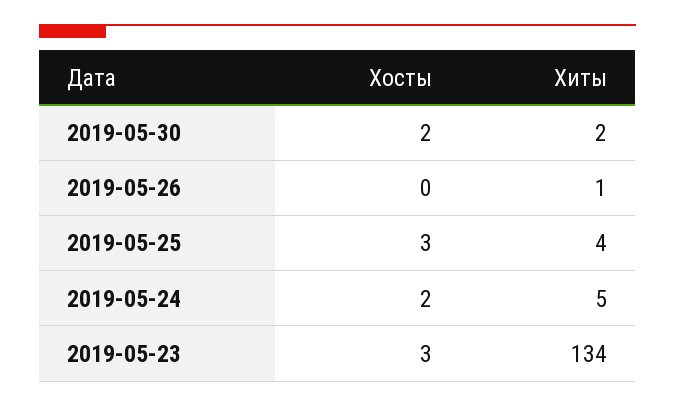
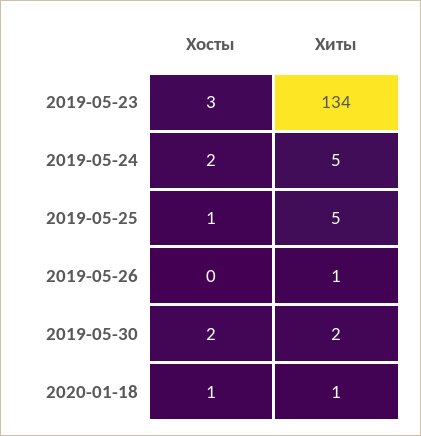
Хосты, 2019-05-25: 3 -> 1
Хиты, 2019-05-25: 4 -> 5
Хосты, 2020-01-18: none -> 1
Хиты, 2020-01-18: none -> 1

